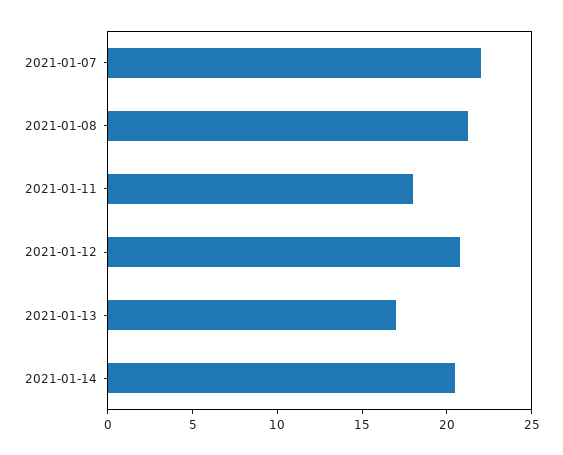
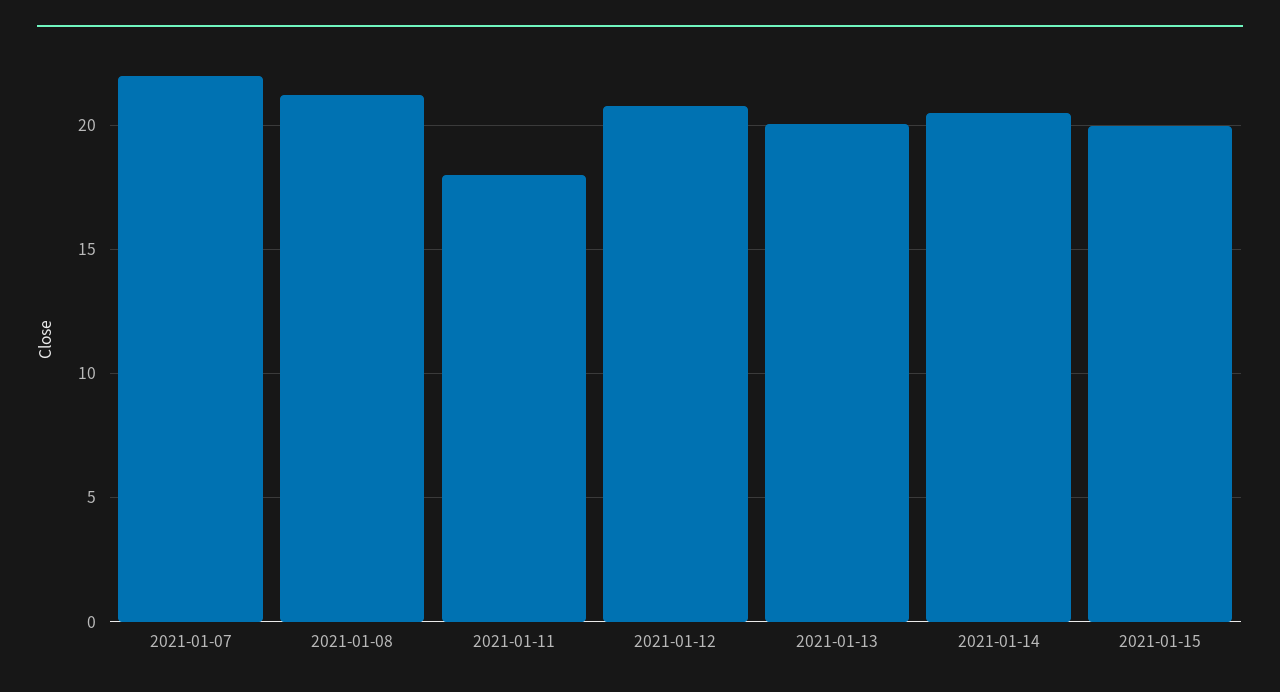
2021-01-13: 17 -> 20
2021-01-15: none -> 20

